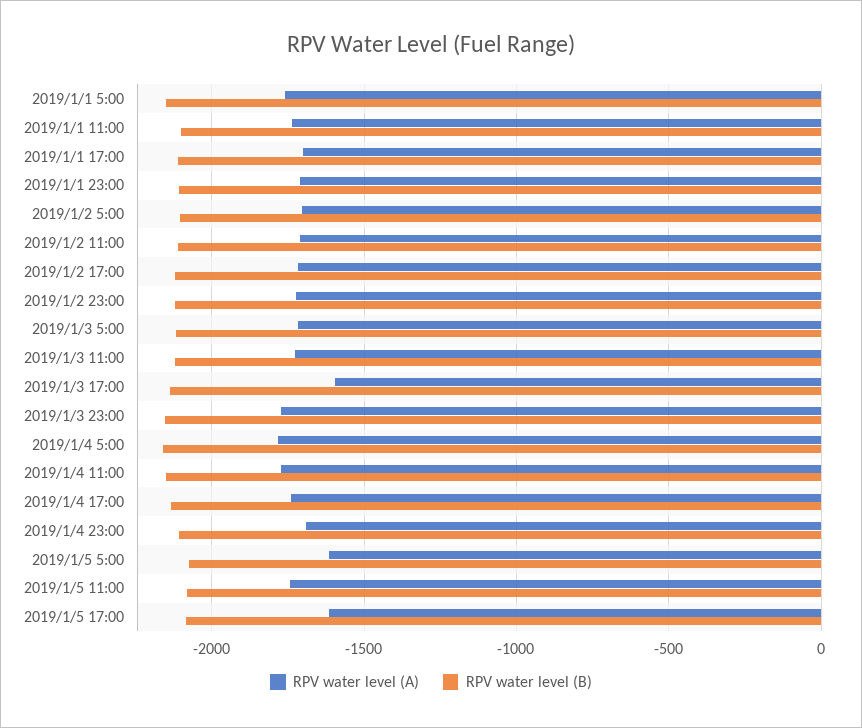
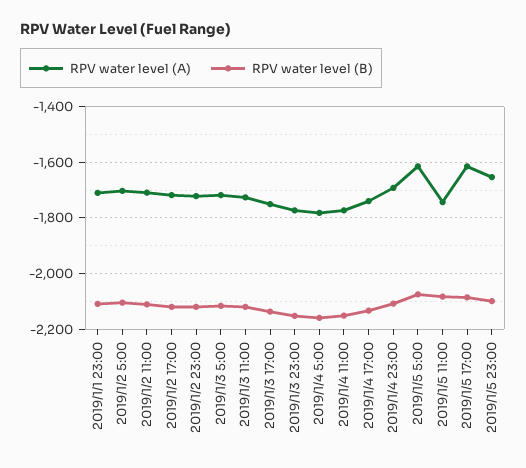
RPV water level (A), 2019/1/1 5:00: -1750 -> none
RPV water level (B), 2019/1/1 5:00: -2150 -> none
RPV water level (A), 2019/1/1 11:00: -1750 -> none
RPV water level (B), 2019/1/1 11:00: -2100 -> none
RPV water level (A), 2019/1/1 17:00: -1700 -> none
RPV water level (B), 2019/1/1 17:00: -2100 -> none
RPV water level (A), 2019/1/3 17:00: -1600 -> -1750
RPV water level (A), 2019/1/5 23:00: none -> -1650
RPV water level (B), 2019/1/5 23:00: none -> -2100

